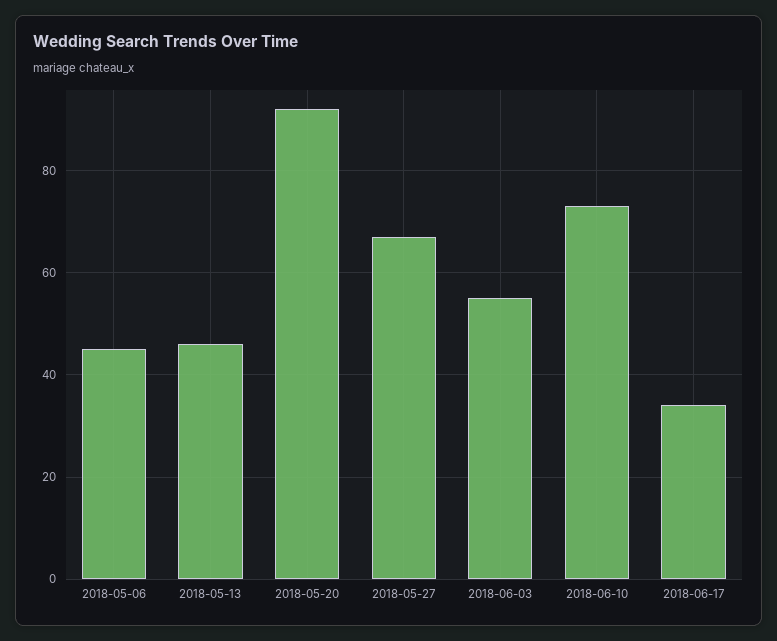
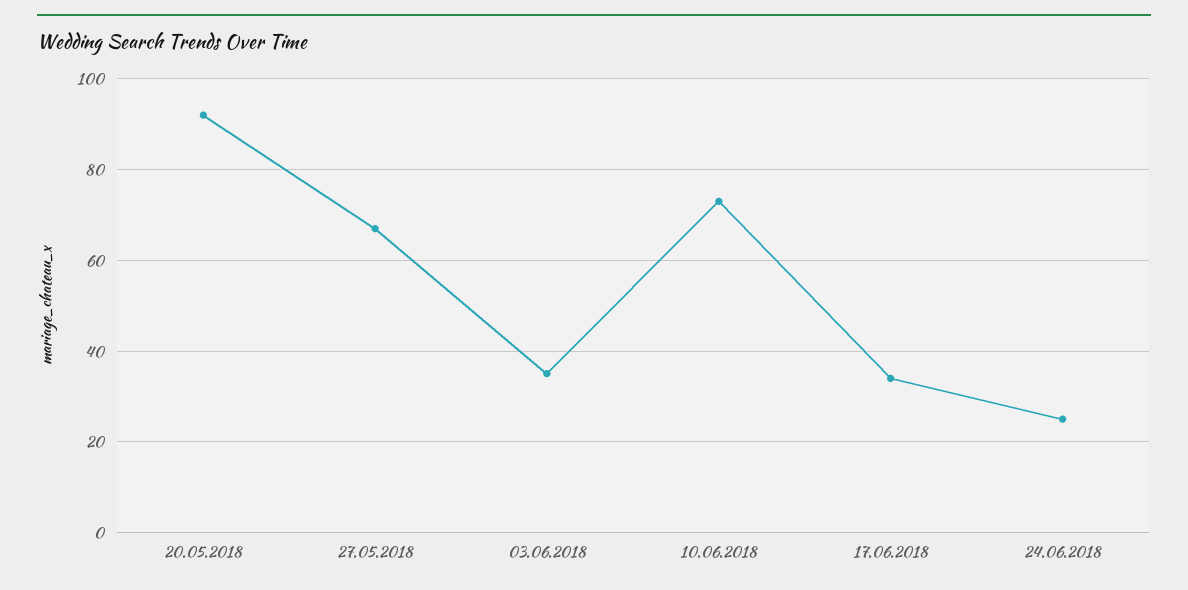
2018-05-06: 45 -> none
2018-05-13: 45 -> none
2018-06-03: 55 -> 35
24.06.2018: none -> 25

